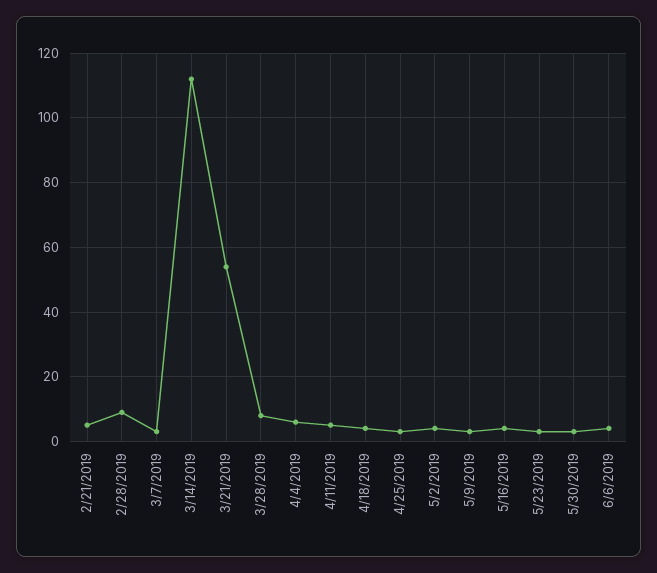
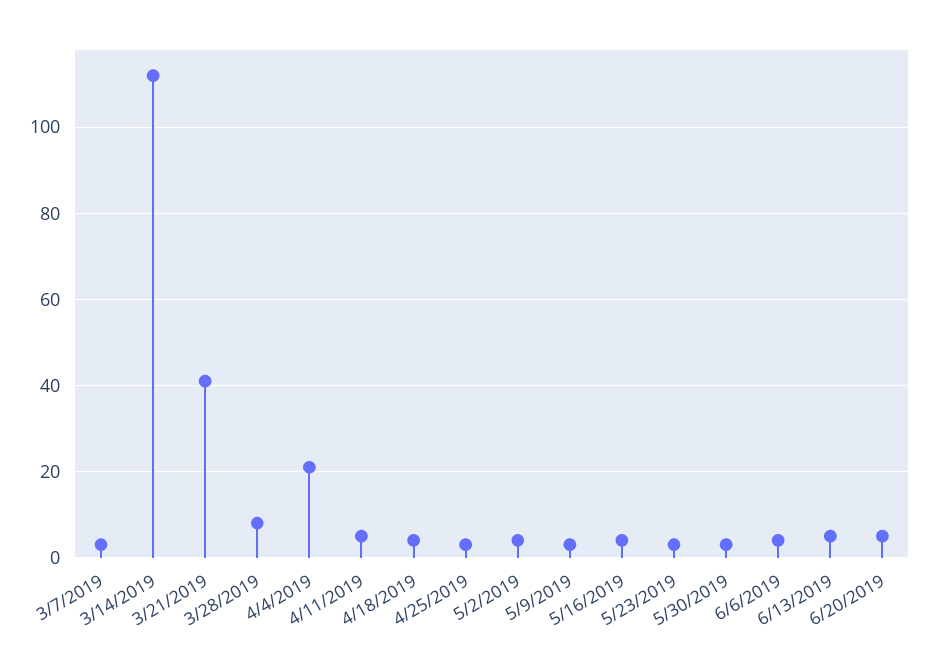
2/21/2019: 5 -> none
2/28/2019: 10 -> none
3/21/2019: 55 -> 40
4/4/2019: 5 -> 20
6/13/2019: none -> 5
6/20/2019: none -> 5

